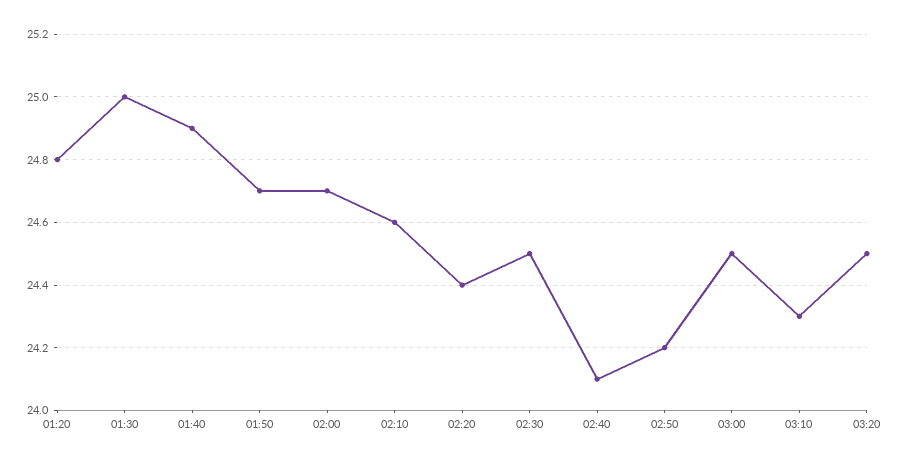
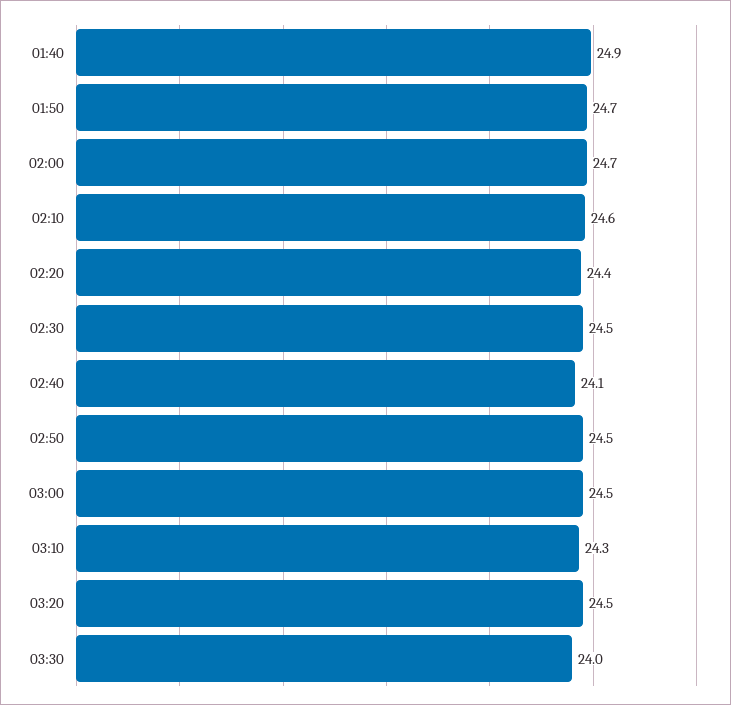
01:20: 24.8 -> none
01:30: 25 -> none
02:50: 24.2 -> 24.5
03:30: none -> 24

